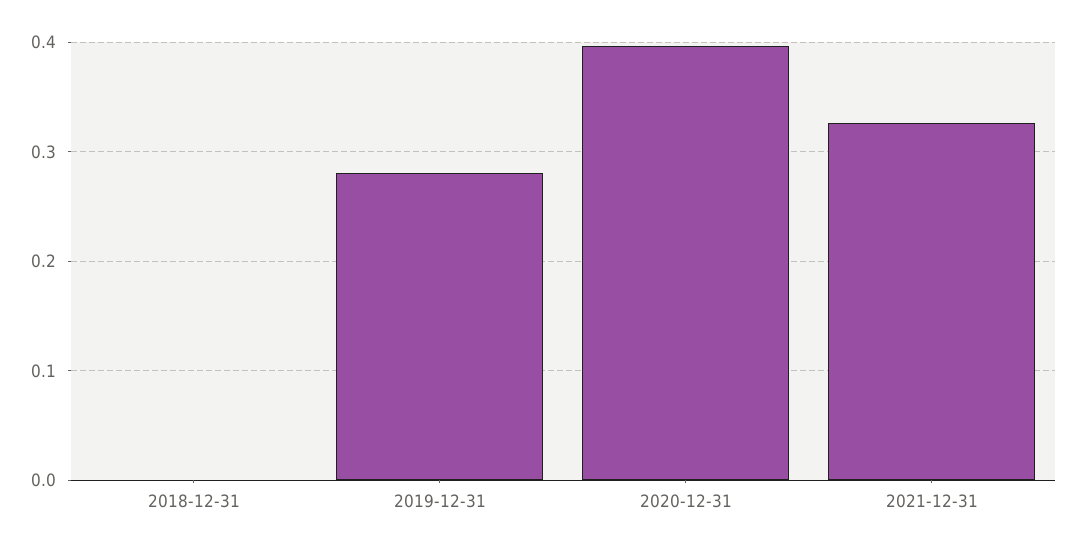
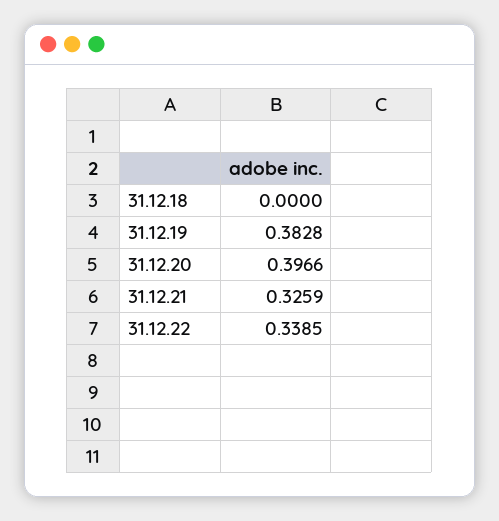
2019-12-31: 0.28 -> 0.3828
31.12.22: none -> 0.3385

